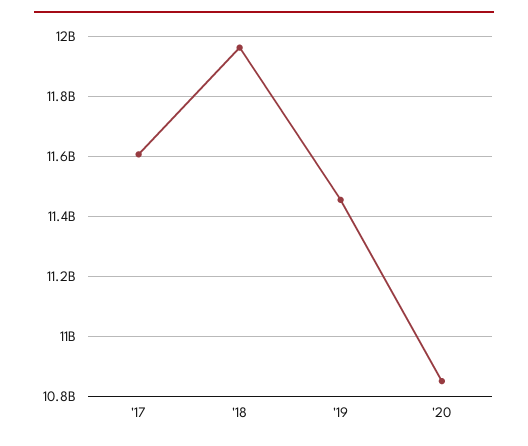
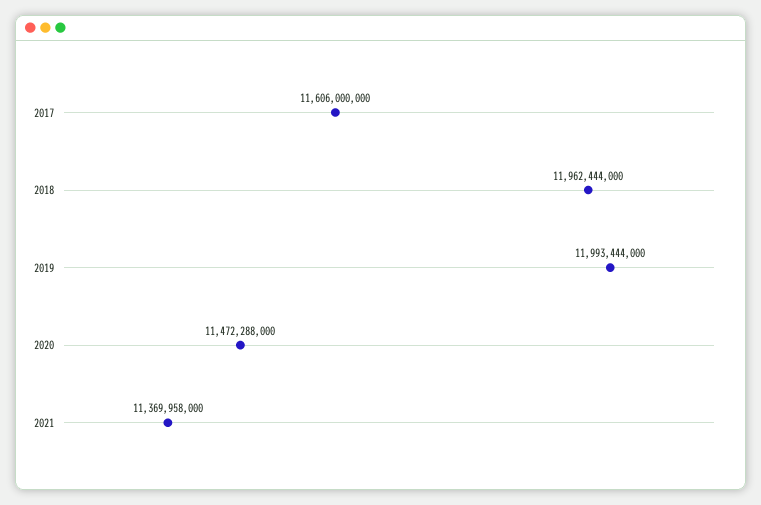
'19: 11450000000 -> 11993444000
'20: 10850000000 -> 11472288000
2021: none -> 11369958000

